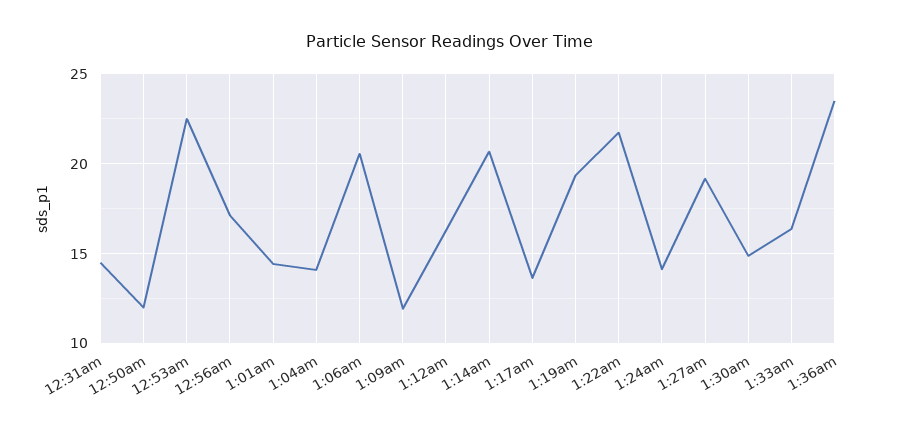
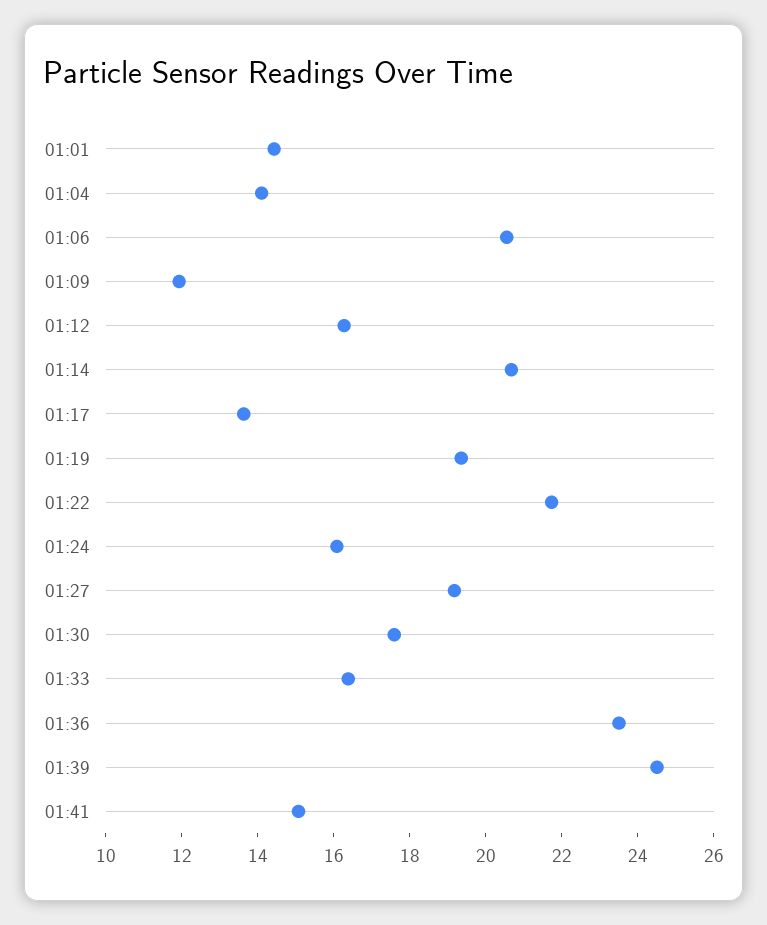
12:31am: 14.5 -> none
12:50am: 12 -> none
12:53am: 22.5 -> none
12:56am: 17 -> none
1:24am: 14 -> 16
1:30am: 15 -> 17.5
01:39: none -> 24.5
01:41: none -> 15

